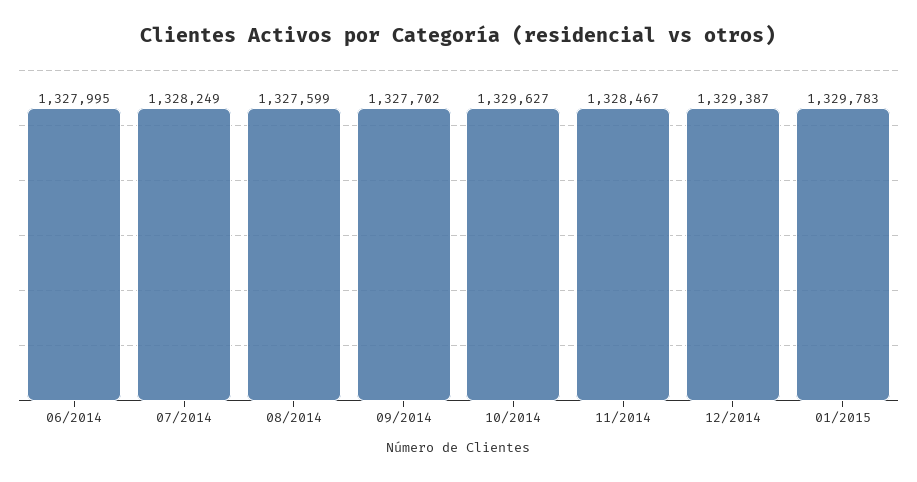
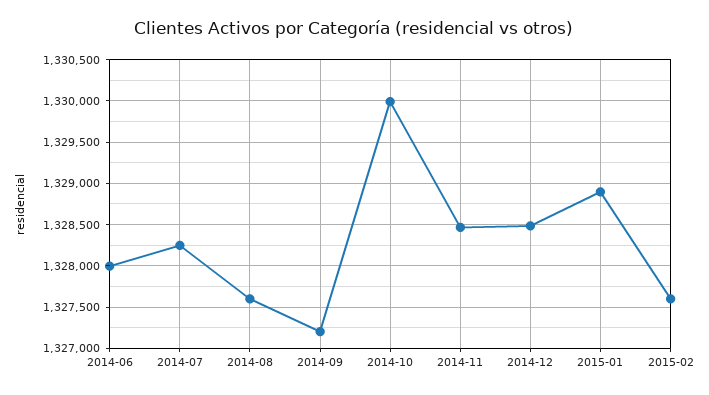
09/2014: 1327702 -> 1327200
10/2014: 1329627 -> 1330000
12/2014: 1329387 -> 1328500
01/2015: 1329783 -> 1328900
2015-02: none -> 1327600

